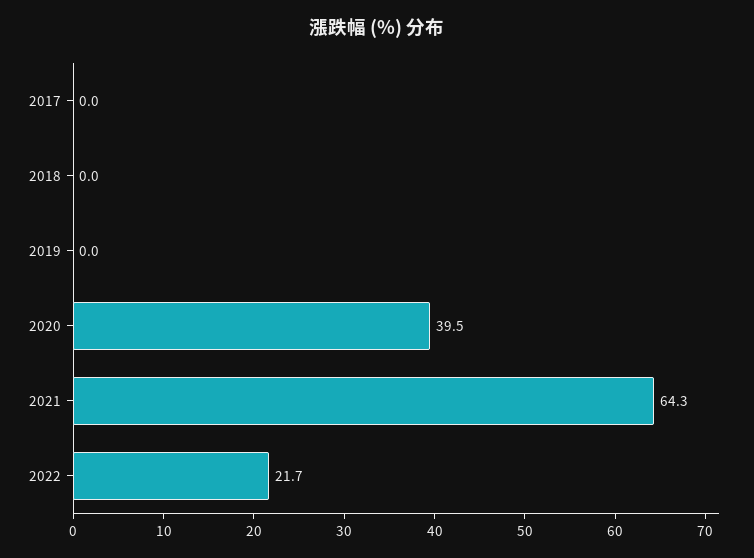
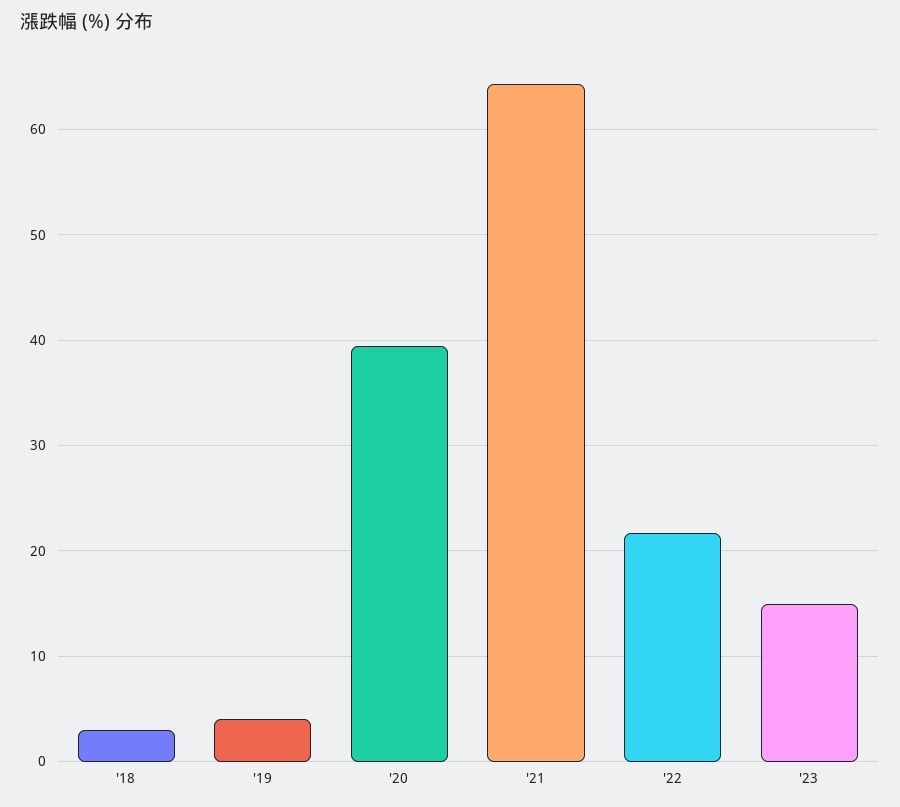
2017: 0 -> none
2018: 0 -> 3
2019: 0 -> 4
'23: none -> 15

